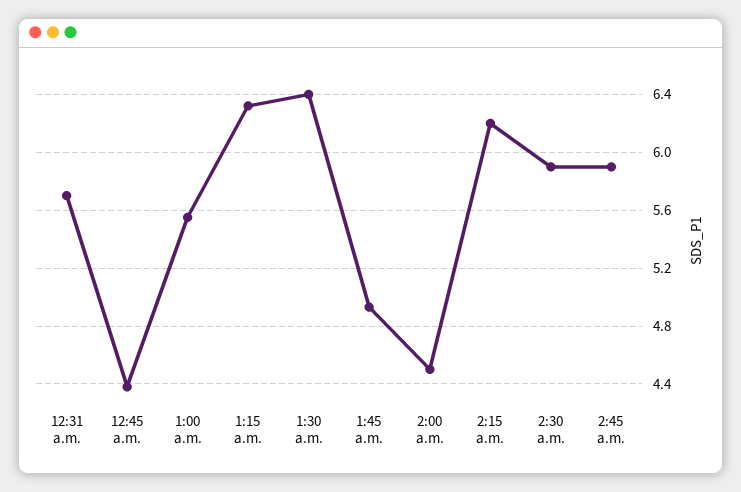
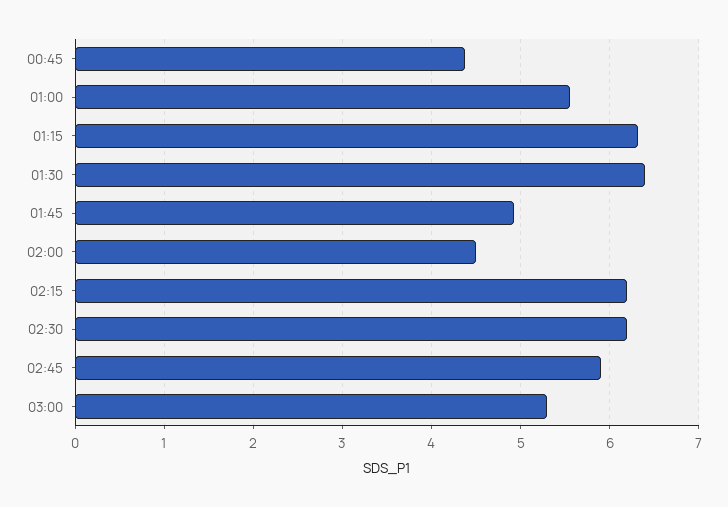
12:31 a.m.: 5.7 -> none
2:30 a.m.: 5.9 -> 6.2
03:00: none -> 5.3

